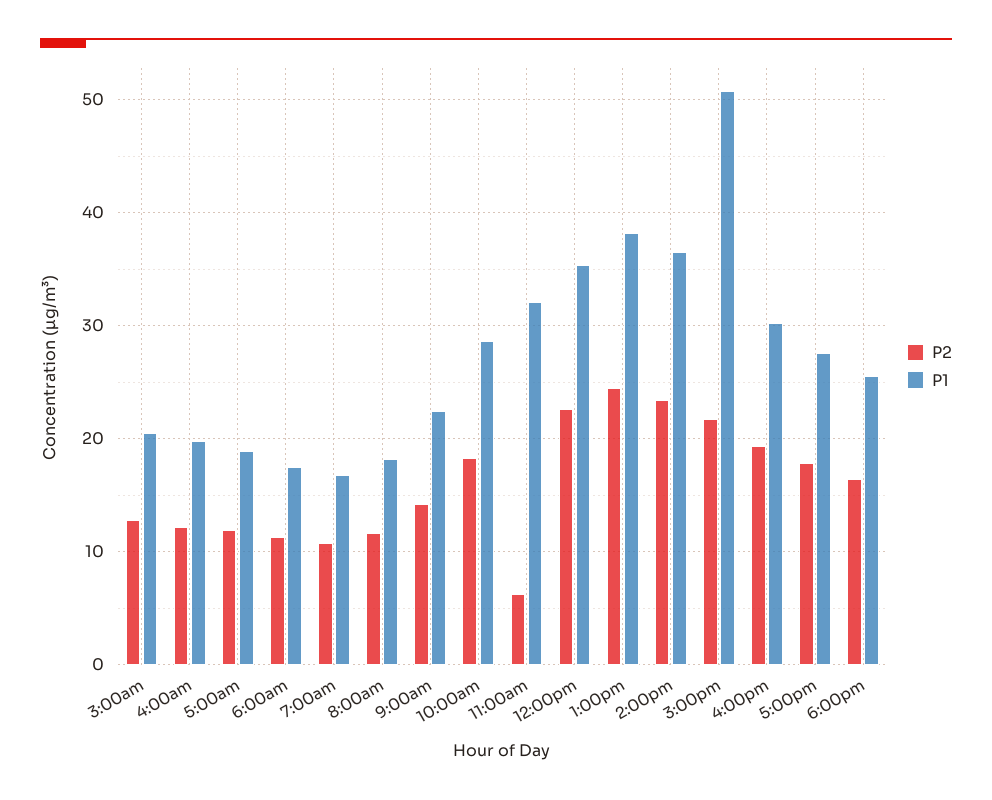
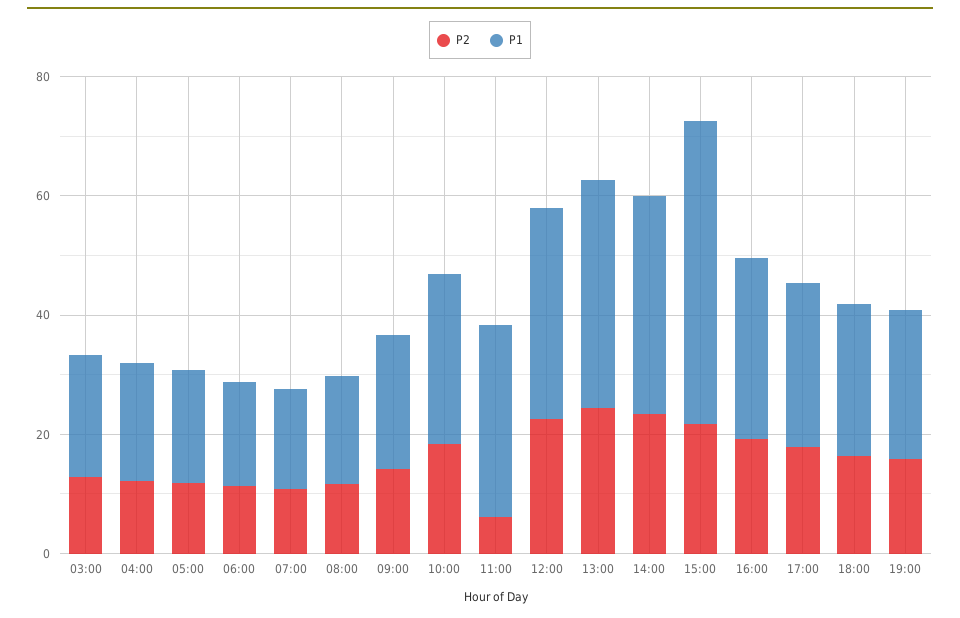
P2, 19:00: none -> 15
P1, 19:00: none -> 25

